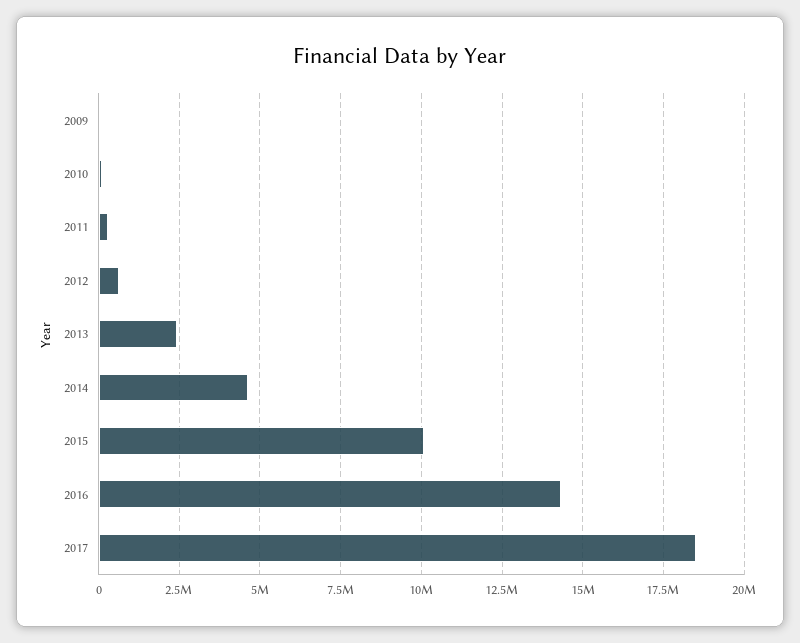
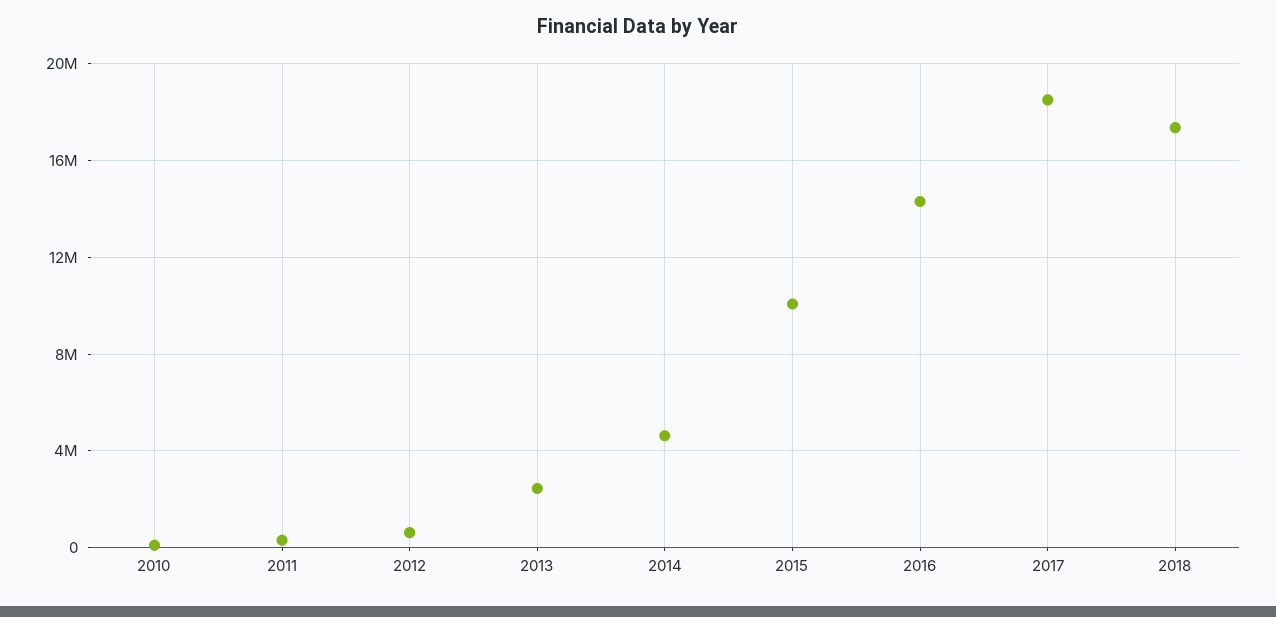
2009: 0 -> none
2018: none -> 17500000

